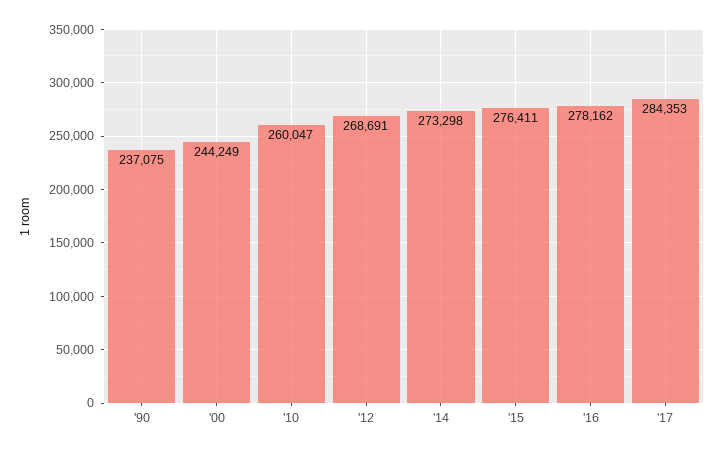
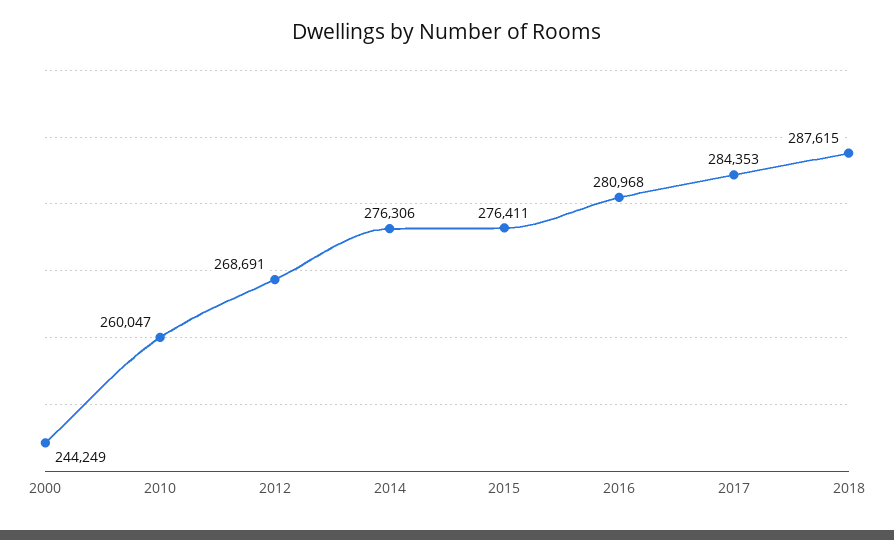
'90: 237075 -> none
'14: 273298 -> 276306
'16: 278162 -> 280968
2018: none -> 287615

